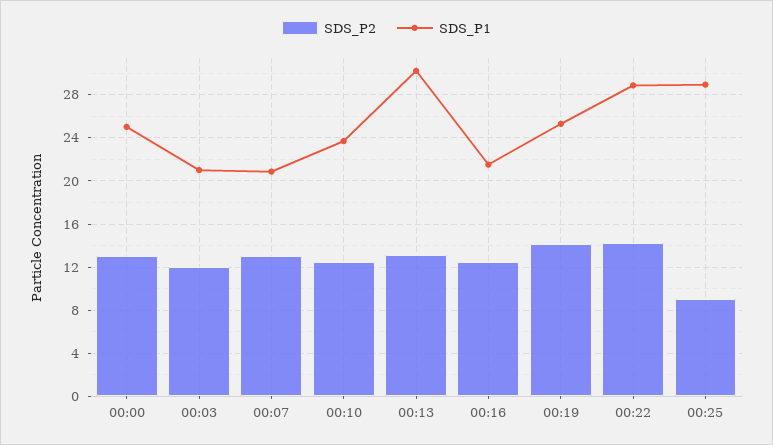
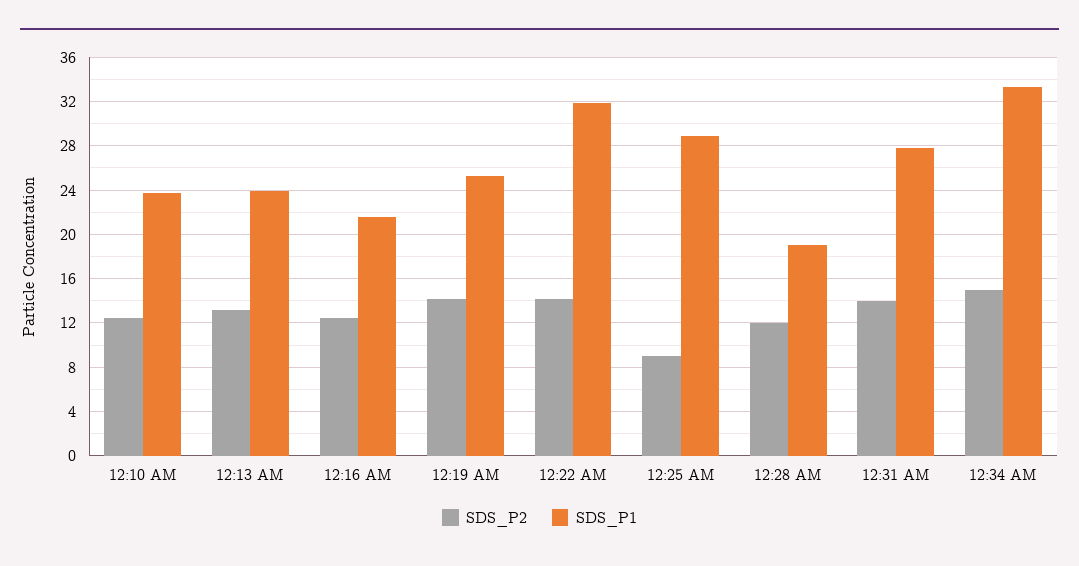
SDS_P2, 00:00: 13 -> none
SDS_P1, 00:00: 25 -> none
SDS_P2, 00:03: 12 -> none
SDS_P1, 00:03: 21 -> none
SDS_P2, 00:07: 13 -> none
SDS_P1, 00:07: 21 -> none
SDS_P1, 00:13: 30 -> 24
SDS_P1, 00:22: 29 -> 32
SDS_P2, 12:28 AM: none -> 12
SDS_P1, 12:28 AM: none -> 19
SDS_P2, 12:31 AM: none -> 14
SDS_P1, 12:31 AM: none -> 28
SDS_P2, 12:34 AM: none -> 15
SDS_P1, 12:34 AM: none -> 33

